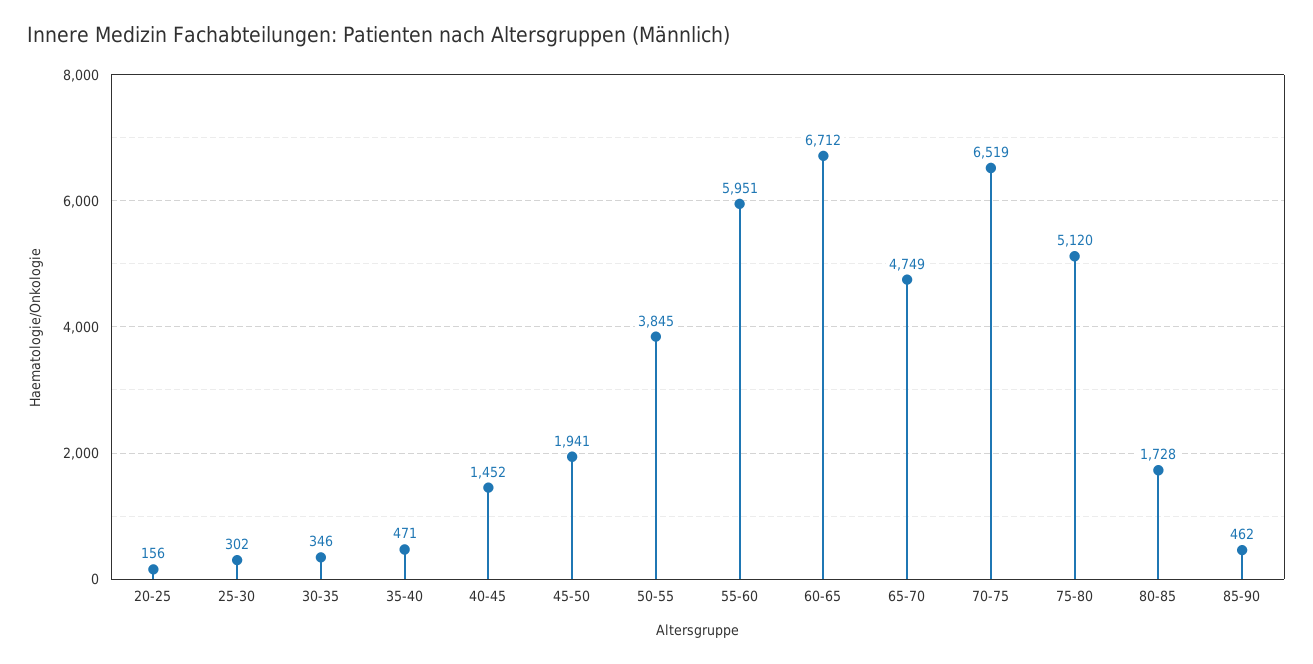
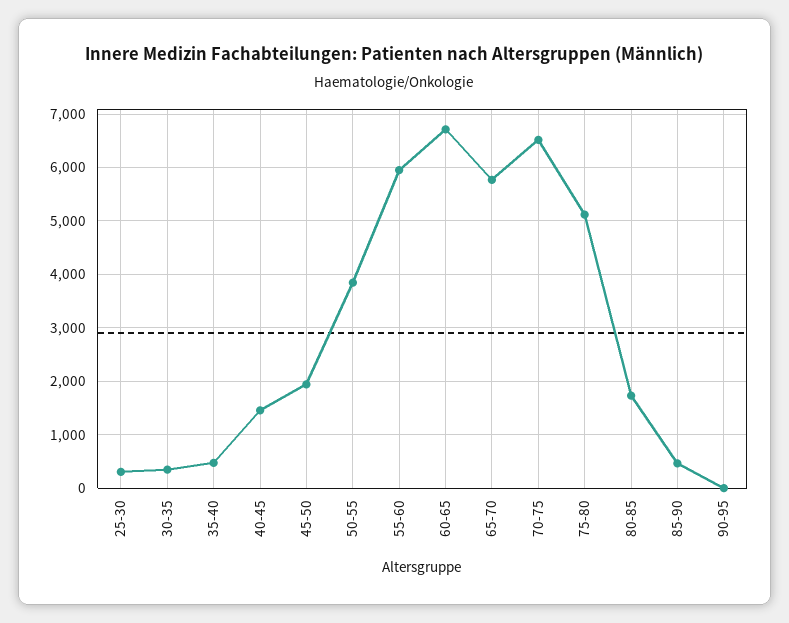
20-25: 156 -> none
65-70: 4749 -> 5800
90-95: none -> 0

